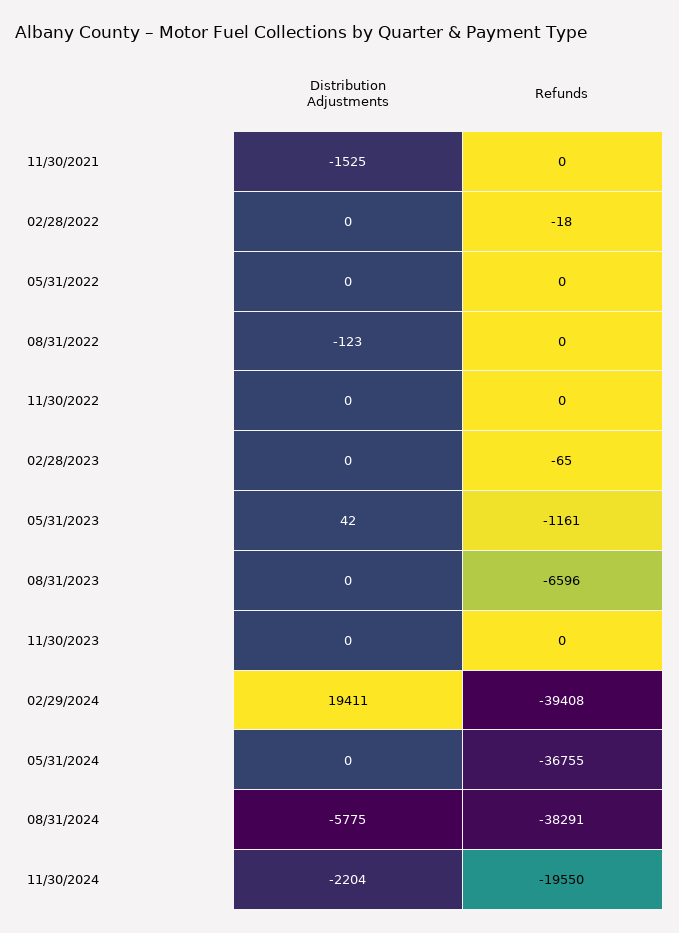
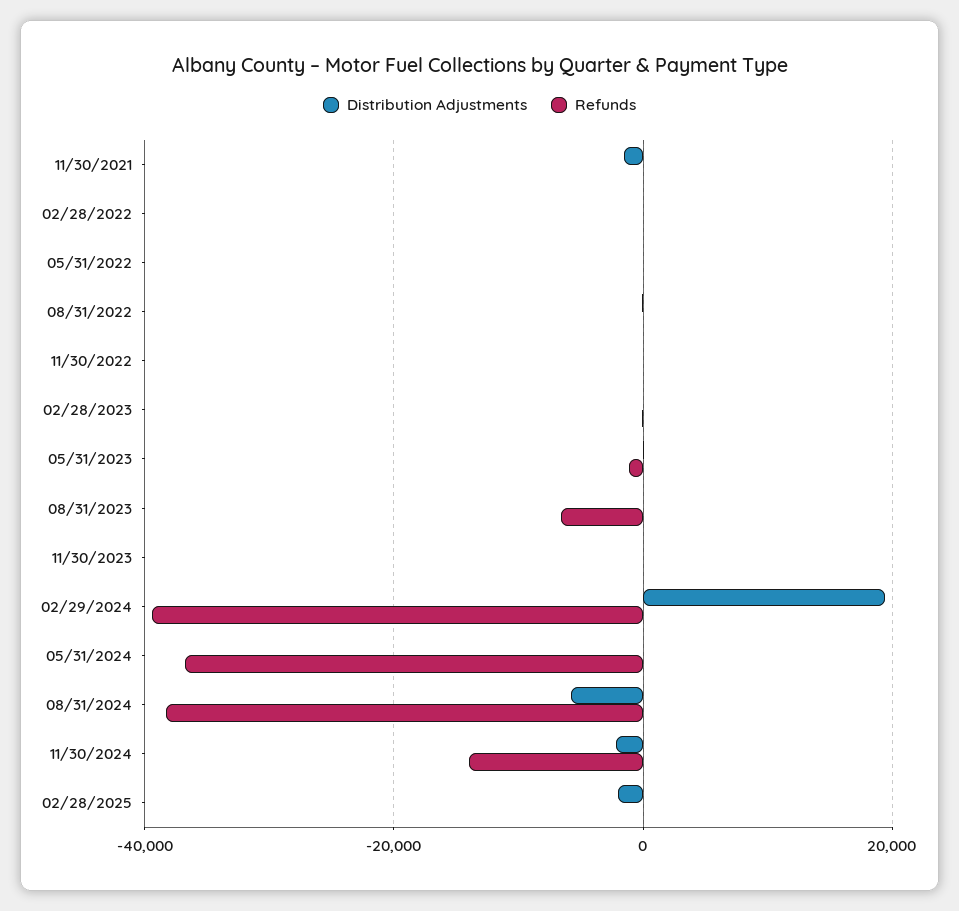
Refunds, 11/30/2024: -19550 -> -14000
Distribution Adjustments, 02/28/2025: none -> -2000
Refunds, 02/28/2025: none -> 0

